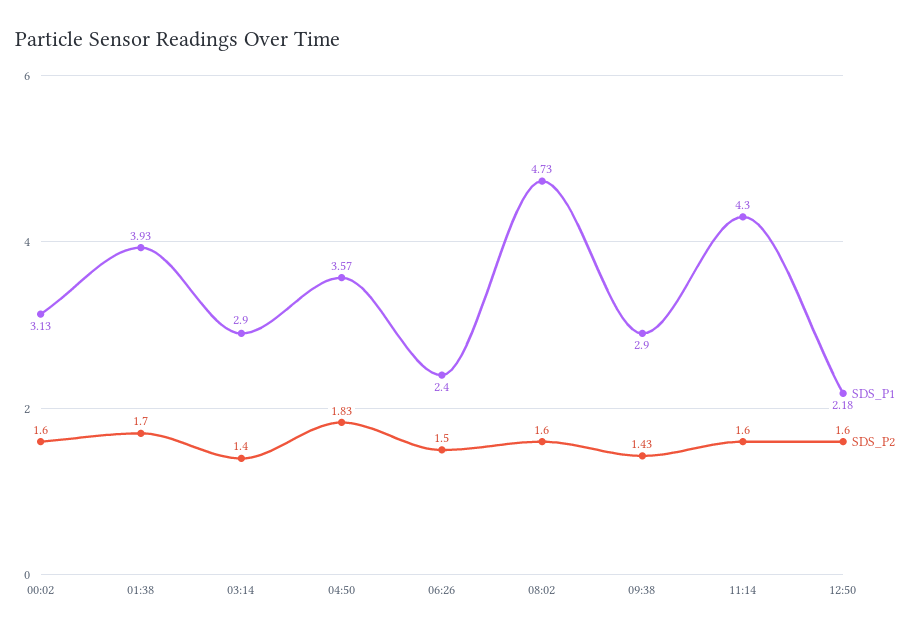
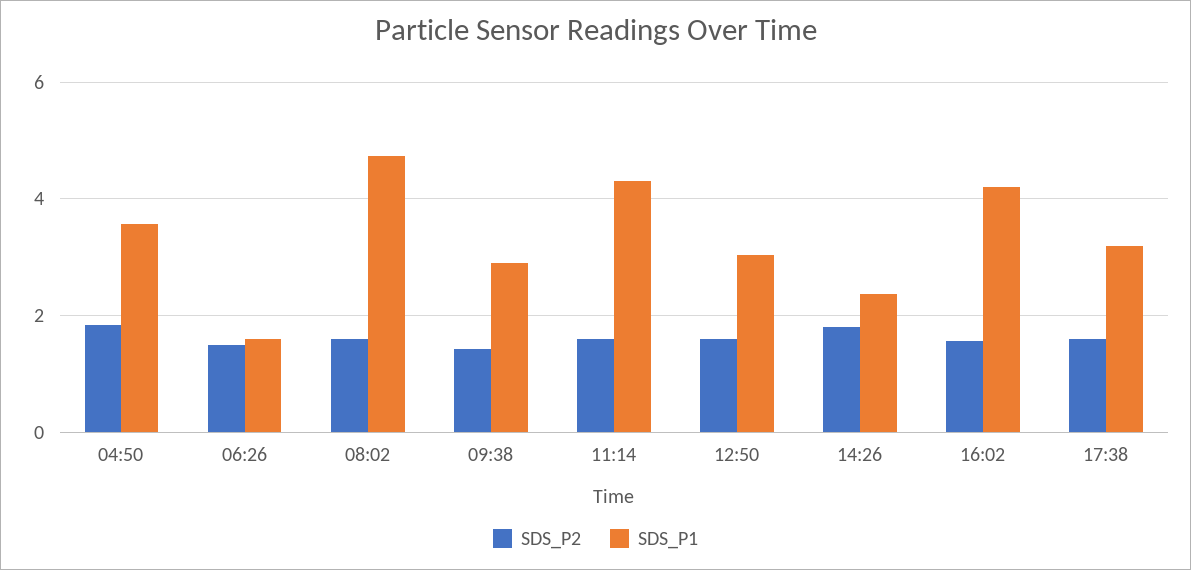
SDS_P1, 00:02: 3.13 -> none
SDS_P2, 00:02: 1.6 -> none
SDS_P1, 01:38: 3.93 -> none
SDS_P2, 01:38: 1.7 -> none
SDS_P1, 03:14: 2.9 -> none
SDS_P2, 03:14: 1.4 -> none
SDS_P1, 06:26: 2.4 -> 1.6
SDS_P1, 12:50: 2.18 -> 3
SDS_P2, 14:26: none -> 1.8
SDS_P1, 14:26: none -> 2.4
SDS_P2, 16:02: none -> 1.6
SDS_P1, 16:02: none -> 4.2
SDS_P2, 17:38: none -> 1.6
SDS_P1, 17:38: none -> 3.2

